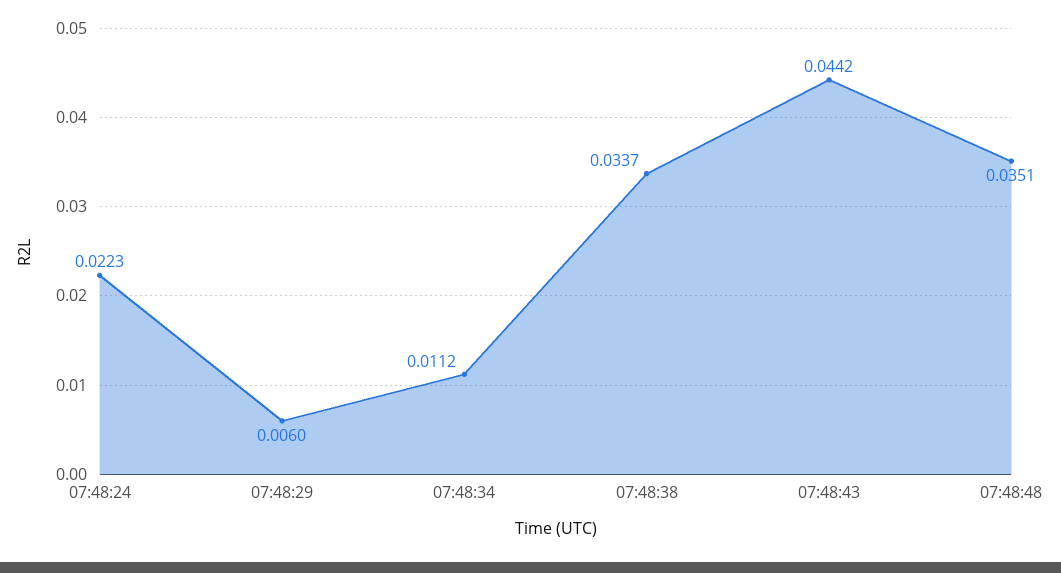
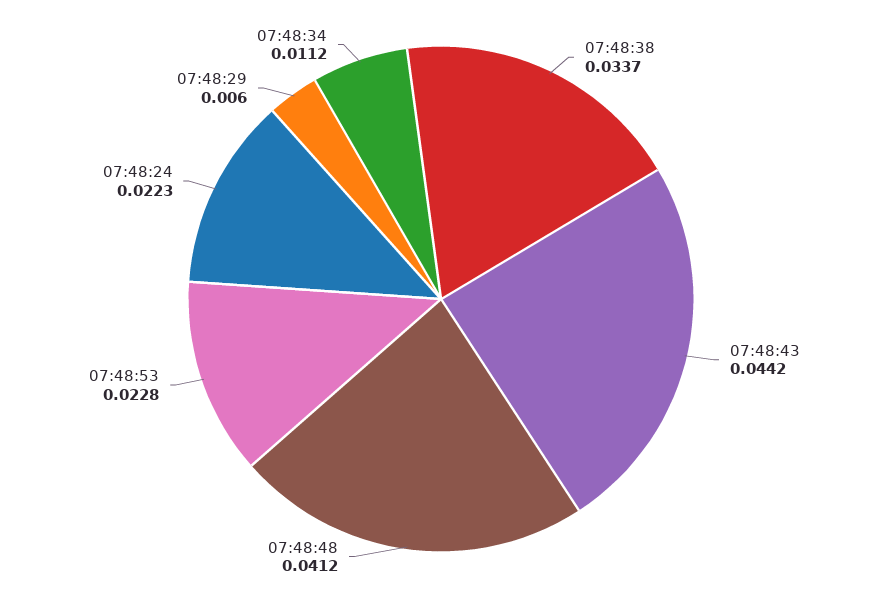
07:48:48: 0.0351 -> 0.0412
07:48:53: none -> 0.0228

